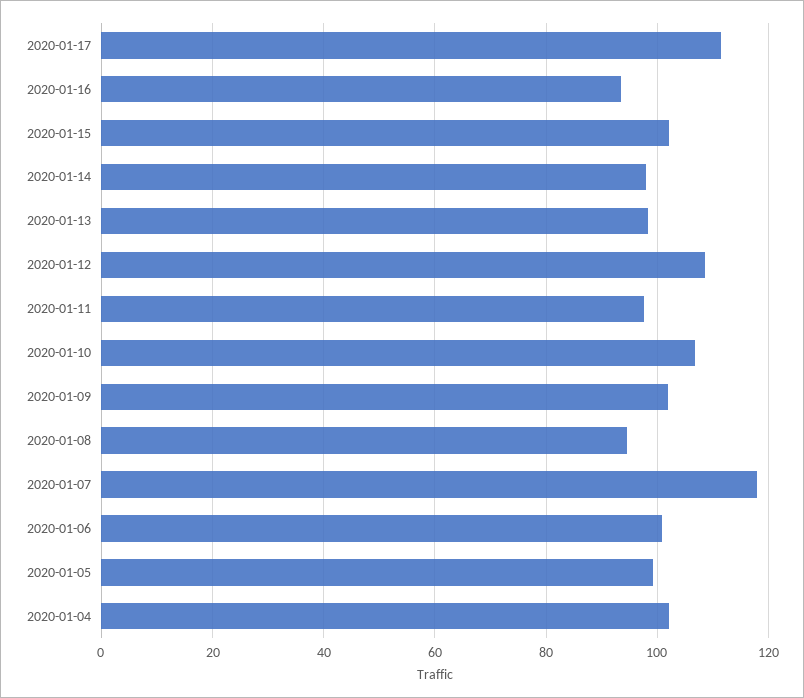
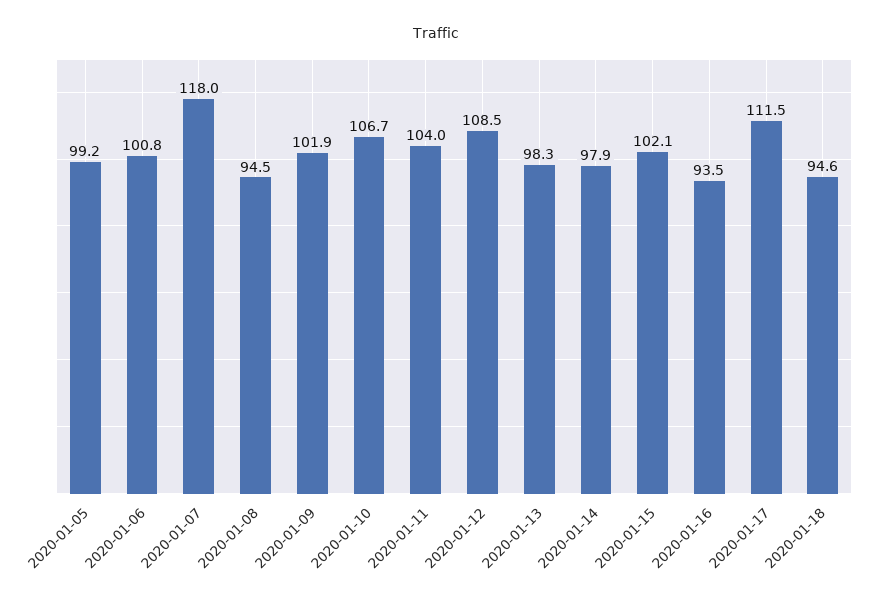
2020-01-11: 98 -> 104
2020-01-04: 102 -> none
2020-01-18: none -> 94.6

